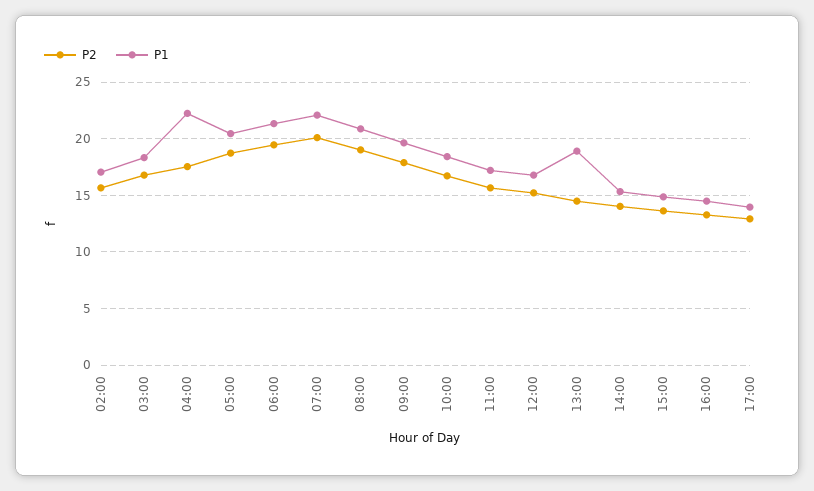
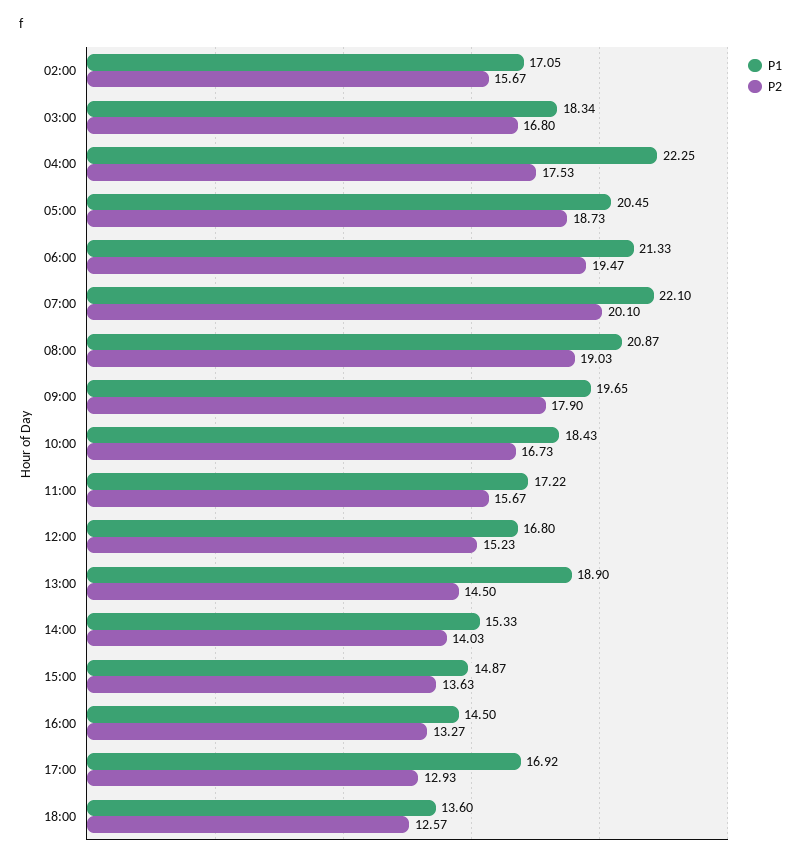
P1, 17:00: 14 -> 16.92
P1, 18:00: none -> 13.6
P2, 18:00: none -> 12.57

